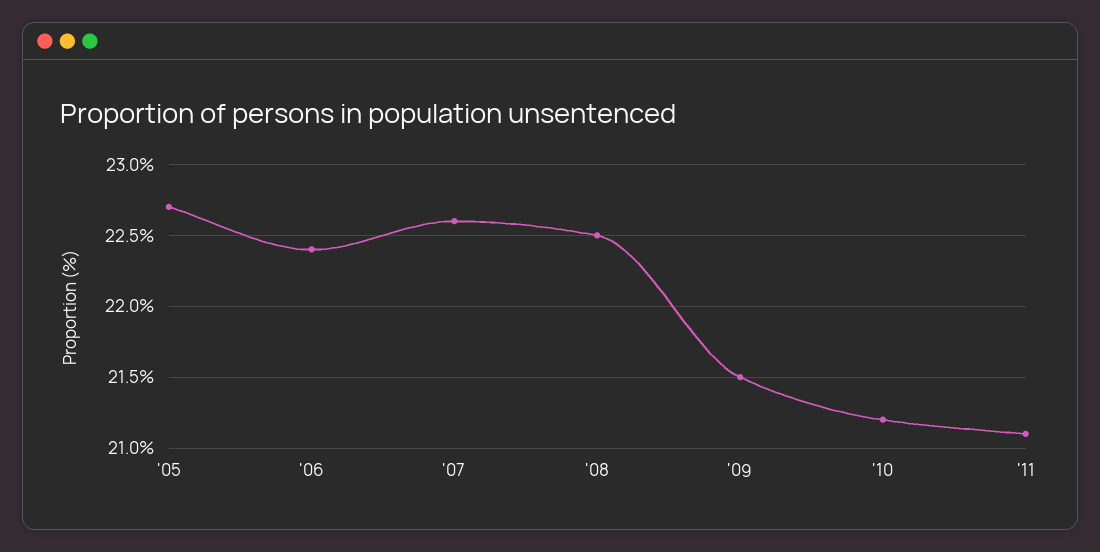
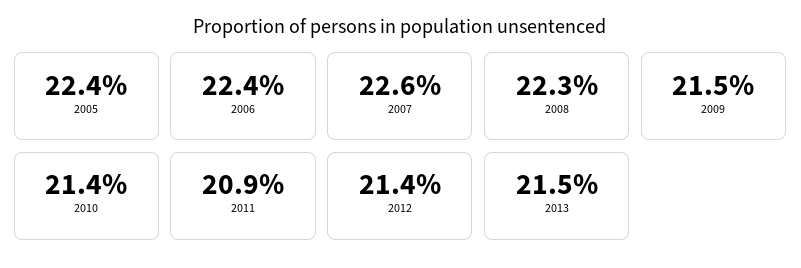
'05: 22.7 -> 22.4
'08: 22.5 -> 22.3
'10: 21.2 -> 21.4
'11: 21.1 -> 20.9
2012: none -> 21.4
2013: none -> 21.5

